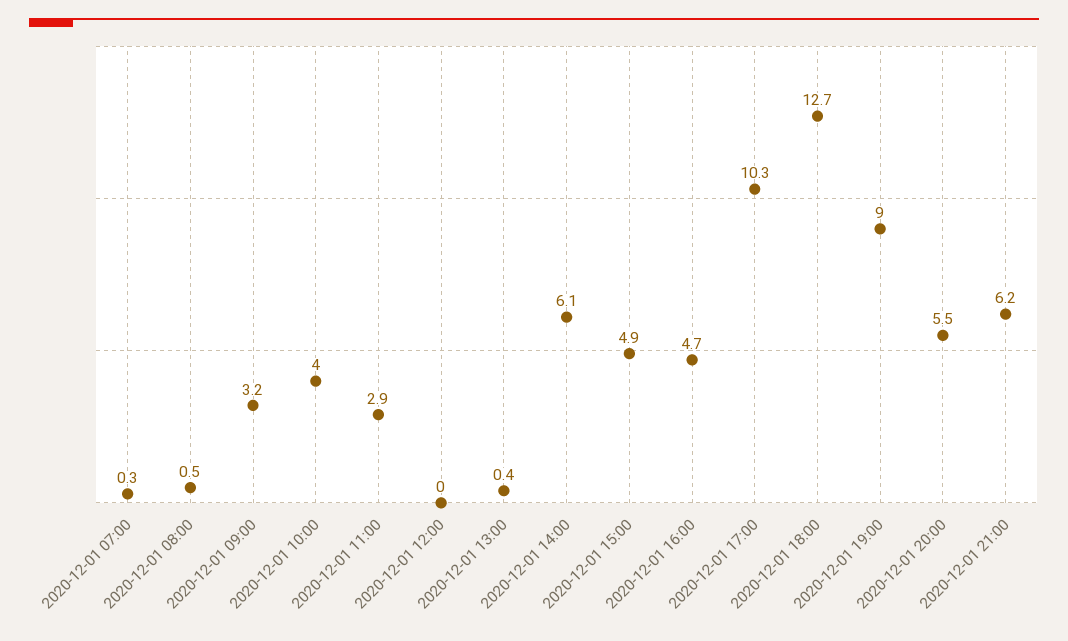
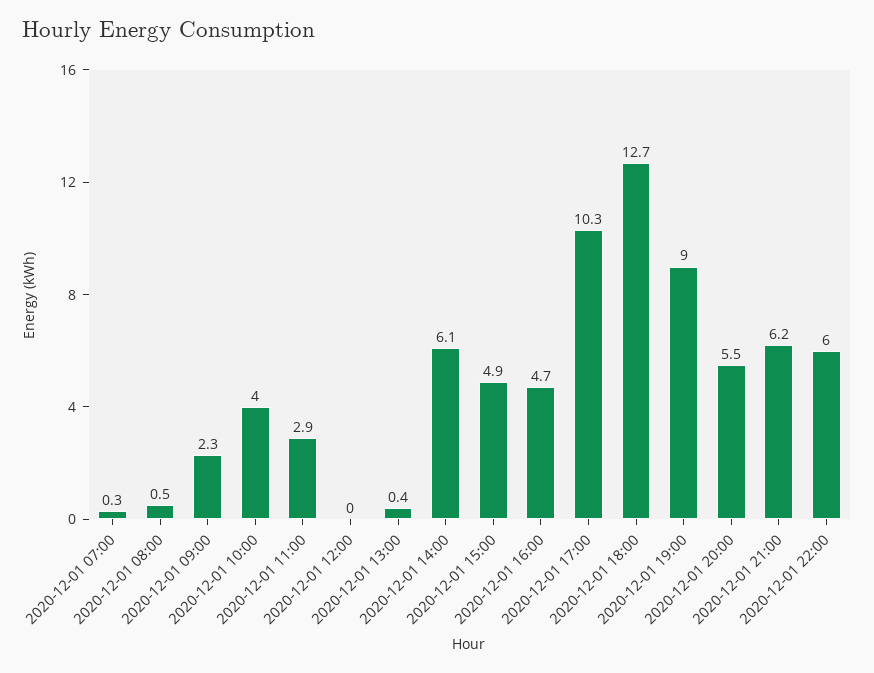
2020-12-01 09:00: 3.2 -> 2.3
2020-12-01 22:00: none -> 6

